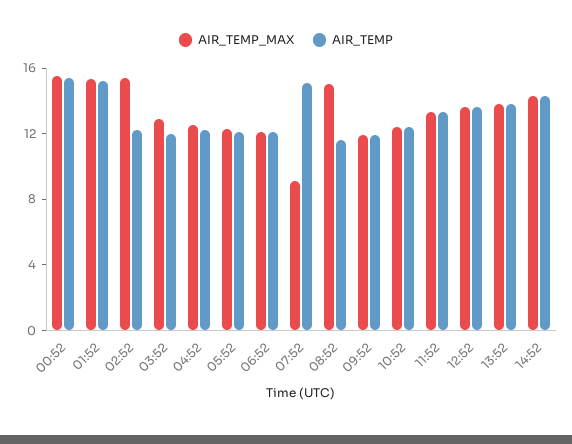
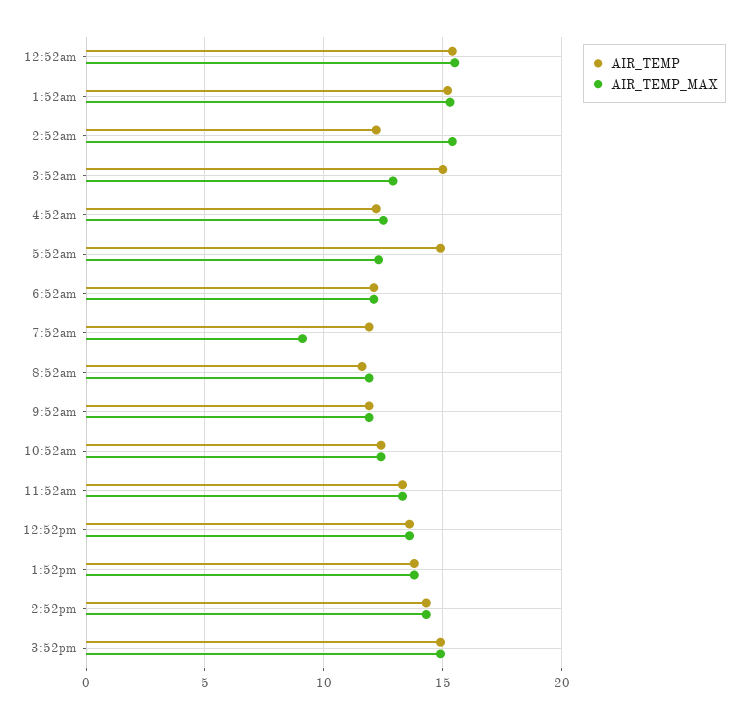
AIR_TEMP, 03:52: 12 -> 15
AIR_TEMP, 05:52: 12 -> 15
AIR_TEMP, 07:52: 15 -> 12
AIR_TEMP_MAX, 08:52: 15 -> 12
AIR_TEMP, 3:52pm: none -> 15
AIR_TEMP_MAX, 3:52pm: none -> 15

